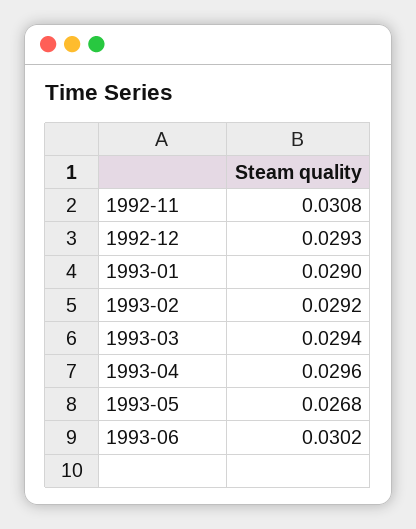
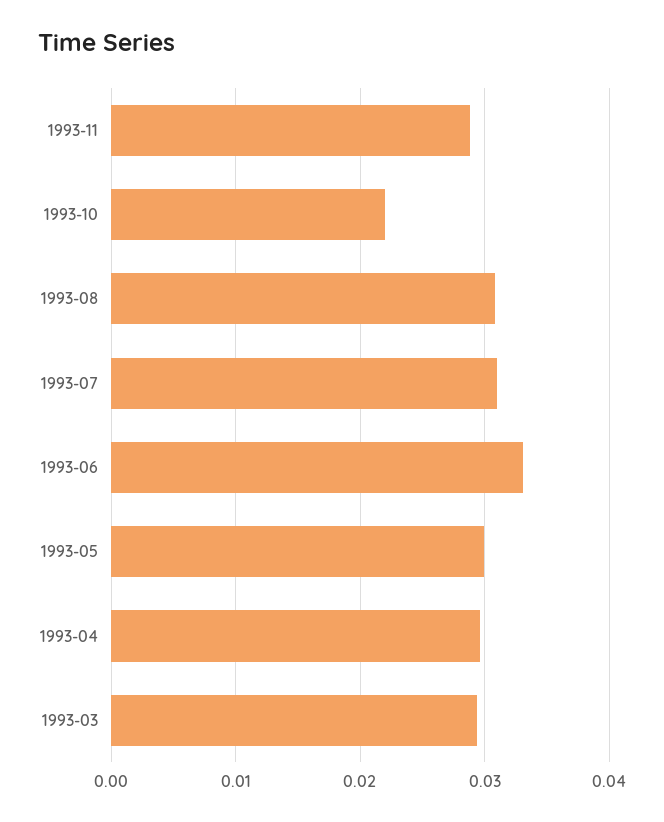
1992-11: 0.0308 -> none
1992-12: 0.0293 -> none
1993-01: 0.029 -> none
1993-02: 0.0292 -> none
1993-05: 0.0268 -> 0.03
1993-06: 0.0302 -> 0.033
1993-11: none -> 0.029
1993-10: none -> 0.022
1993-08: none -> 0.031
1993-07: none -> 0.031

